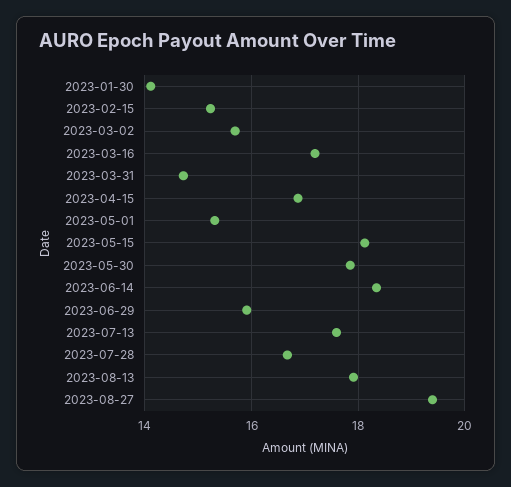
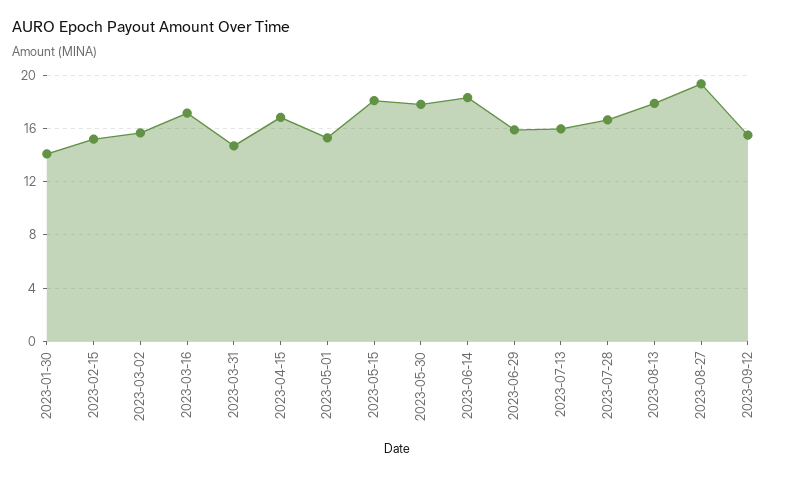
2023-07-13: 17.6 -> 16
2023-09-12: none -> 15.5

